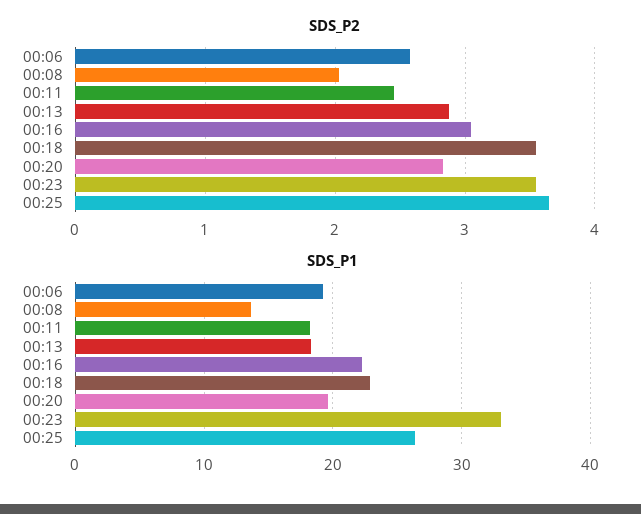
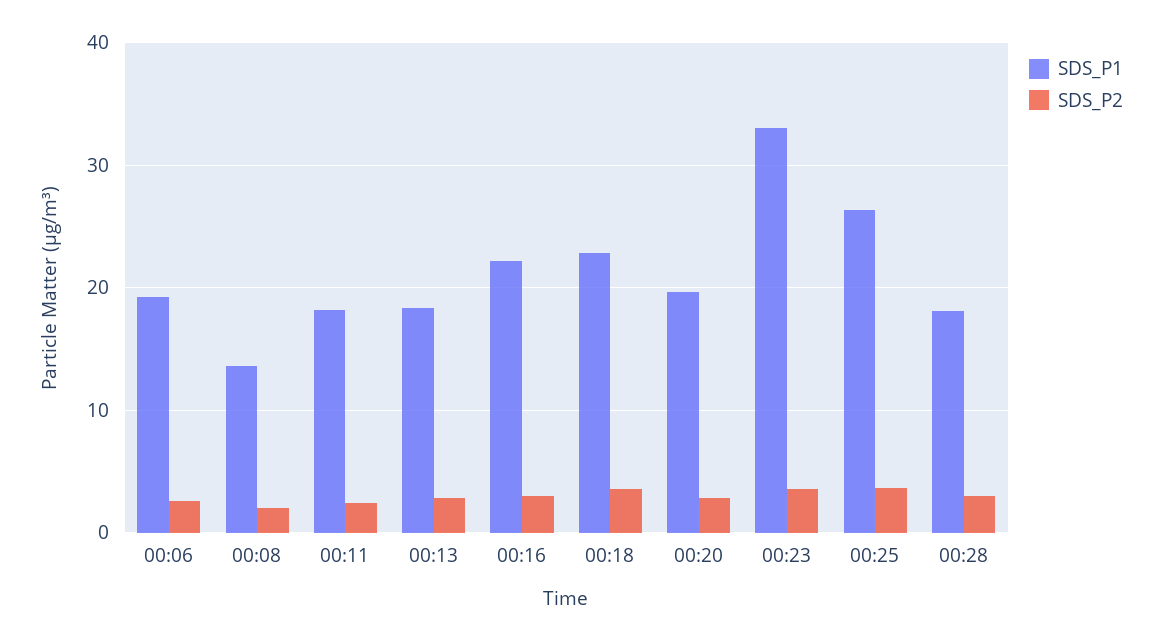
SDS_P1, 00:28: none -> 18
SDS_P2, 00:28: none -> 3

